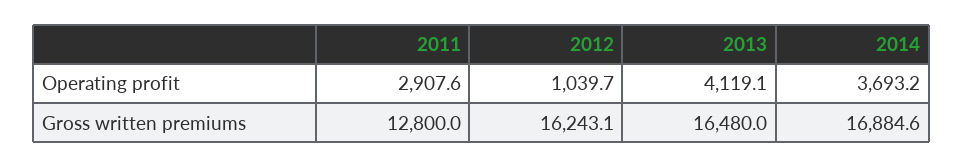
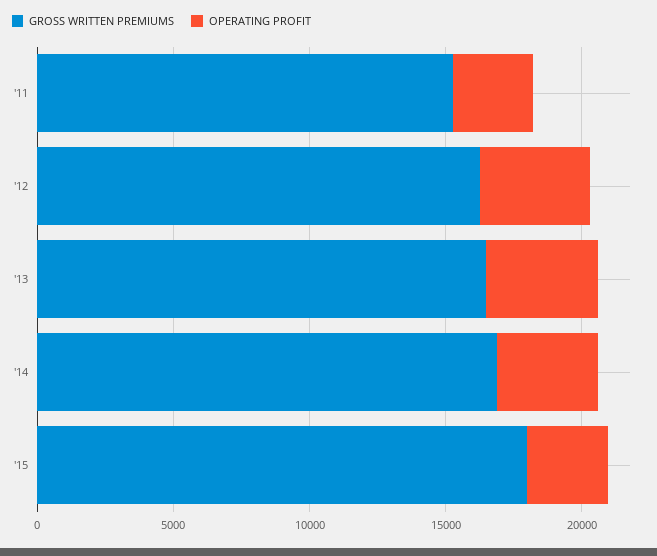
Operating profit, 2012: 1039.7 -> 4000
Gross written premiums, 2011: 12800 -> 15000
Gross written premiums, '15: none -> 18000
Operating profit, '15: none -> 3000

